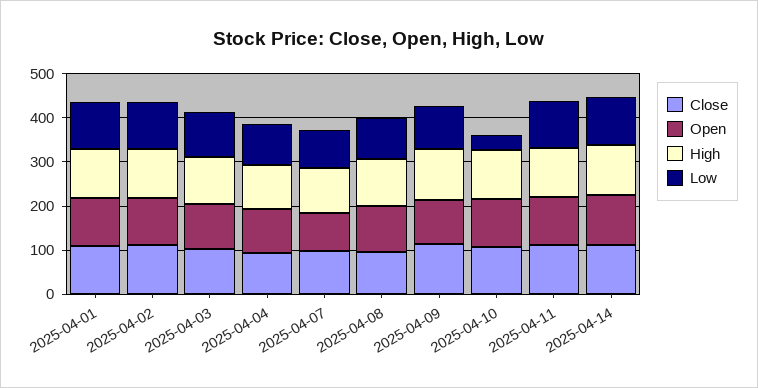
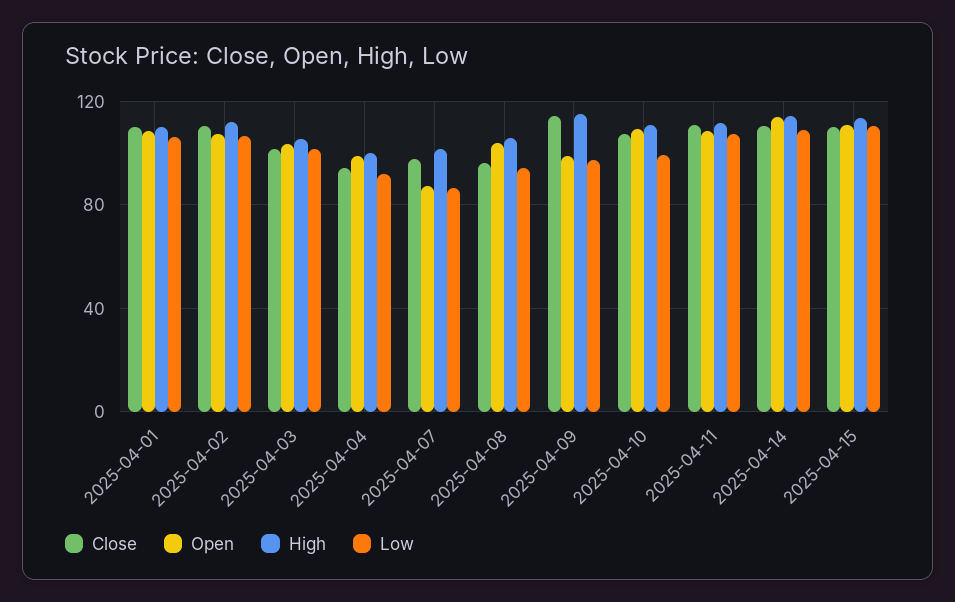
Low, 2025-04-10: 40 -> 100
Close, 2025-04-15: none -> 110
Open, 2025-04-15: none -> 110
High, 2025-04-15: none -> 115
Low, 2025-04-15: none -> 110

